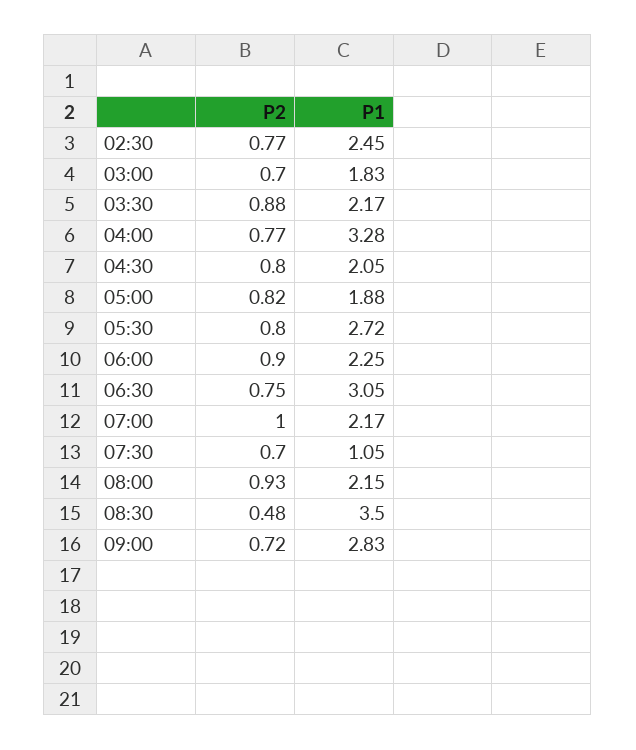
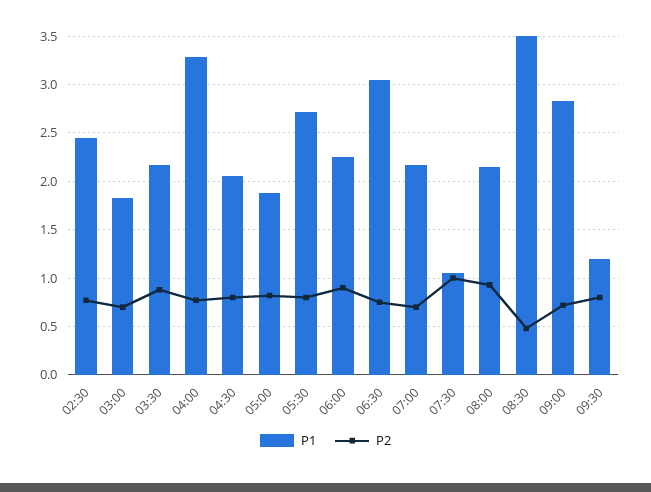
P2, 07:00: 1 -> 0.7
P2, 07:30: 0.7 -> 1
P1, 09:30: none -> 1.2
P2, 09:30: none -> 0.8

